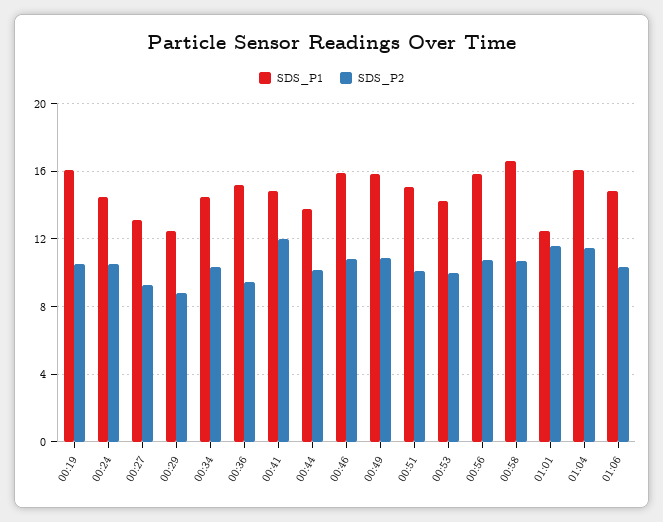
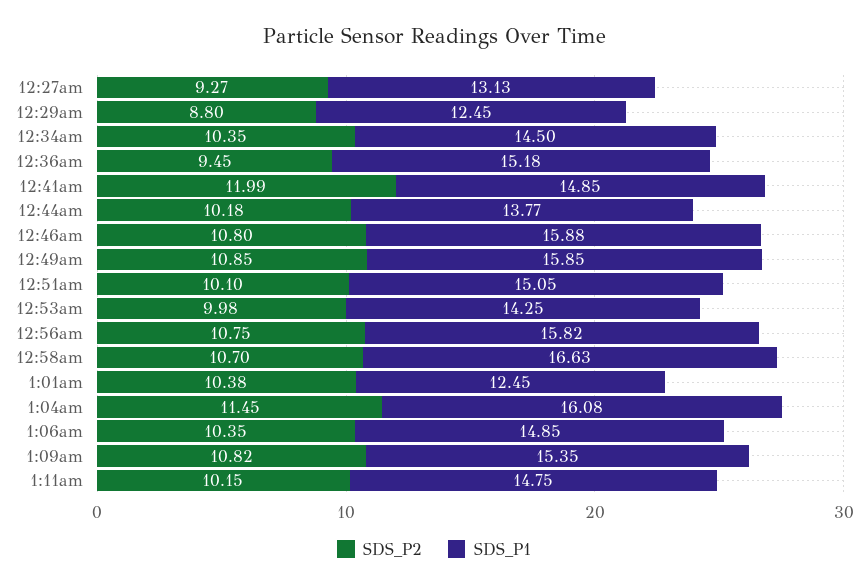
SDS_P1, 00:19: 16 -> none
SDS_P2, 00:19: 10.5 -> none
SDS_P1, 00:24: 14.5 -> none
SDS_P2, 00:24: 10.5 -> none
SDS_P2, 01:01: 11.5 -> 10.38
SDS_P2, 1:09am: none -> 10.82
SDS_P1, 1:09am: none -> 15.35
SDS_P2, 1:11am: none -> 10.15
SDS_P1, 1:11am: none -> 14.75

